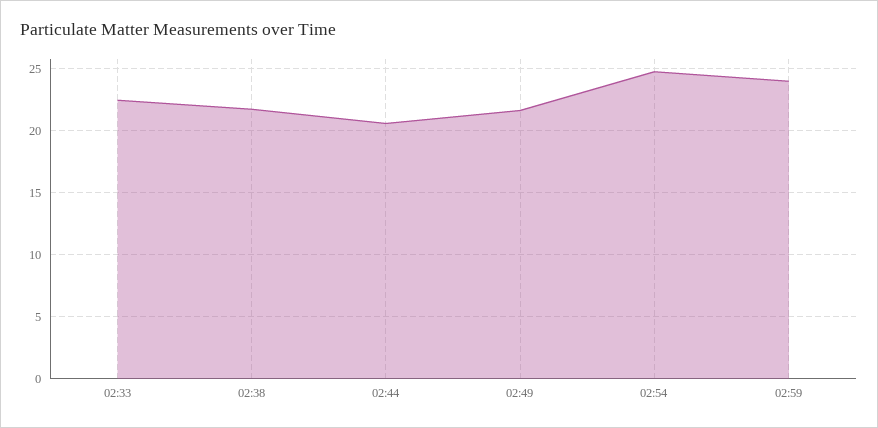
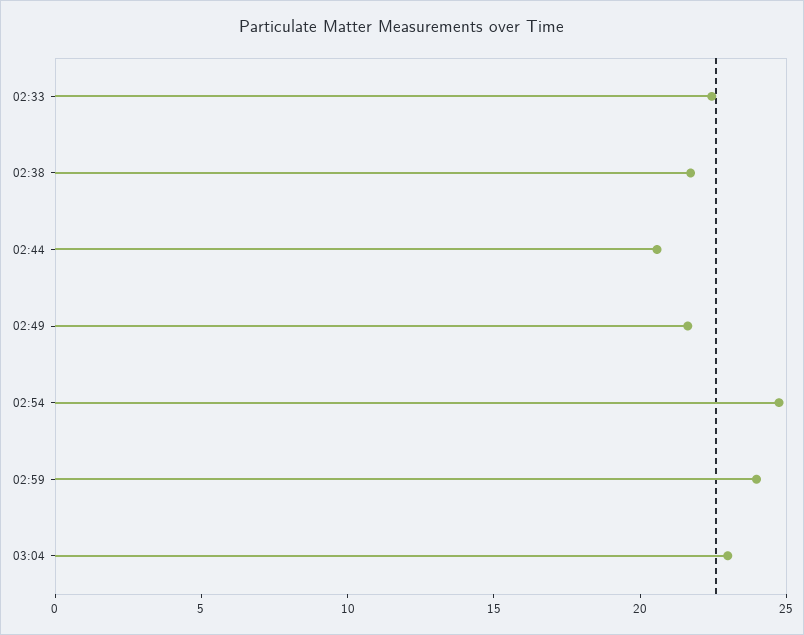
03:04: none -> 23

